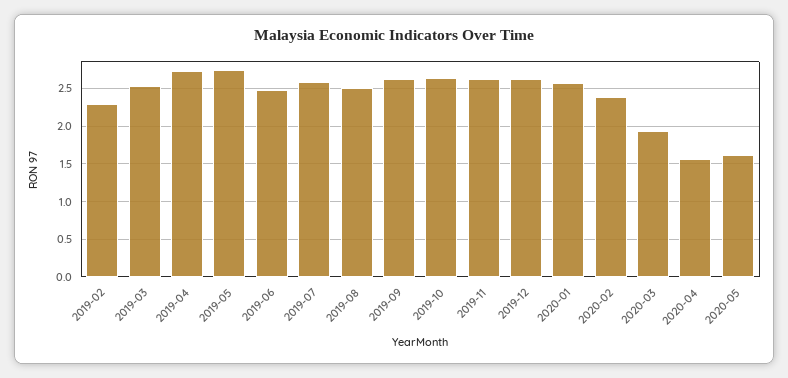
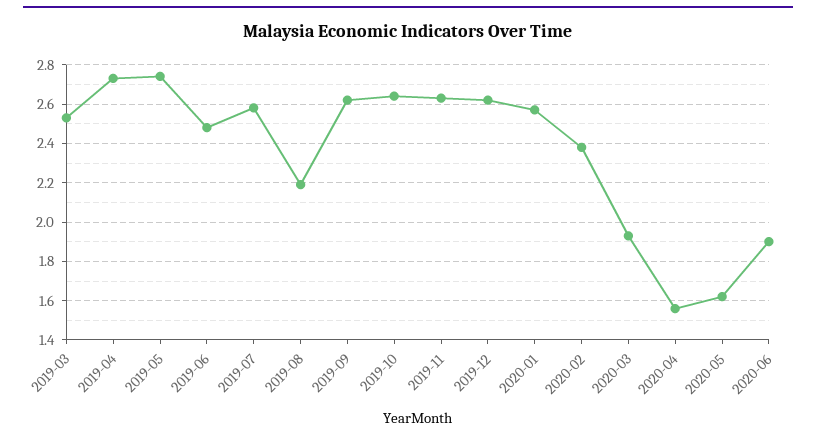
2019-02: 2.3 -> none
2019-08: 2.5 -> 2.2
2020-06: none -> 1.9

